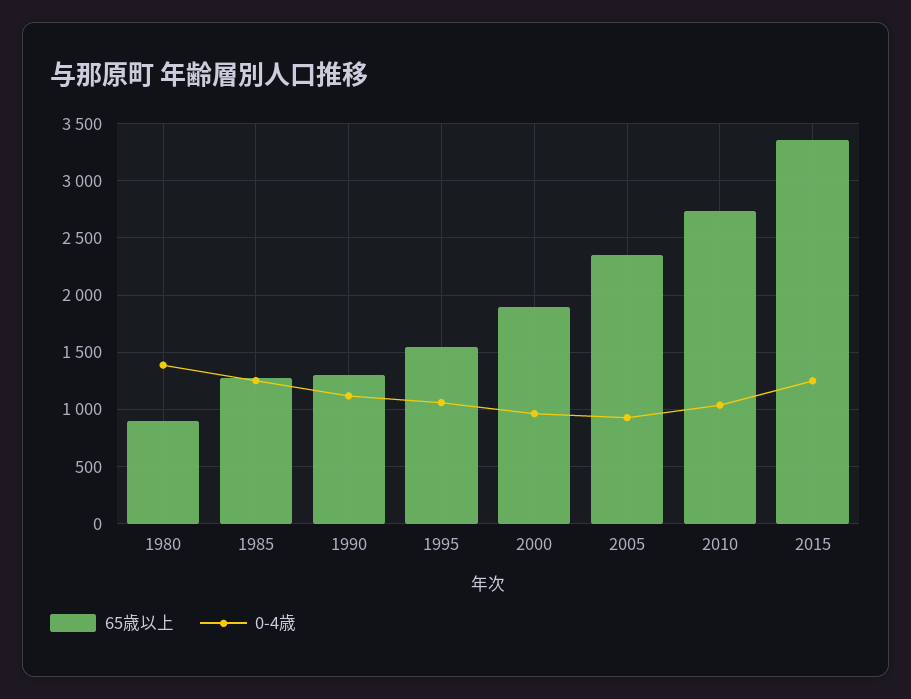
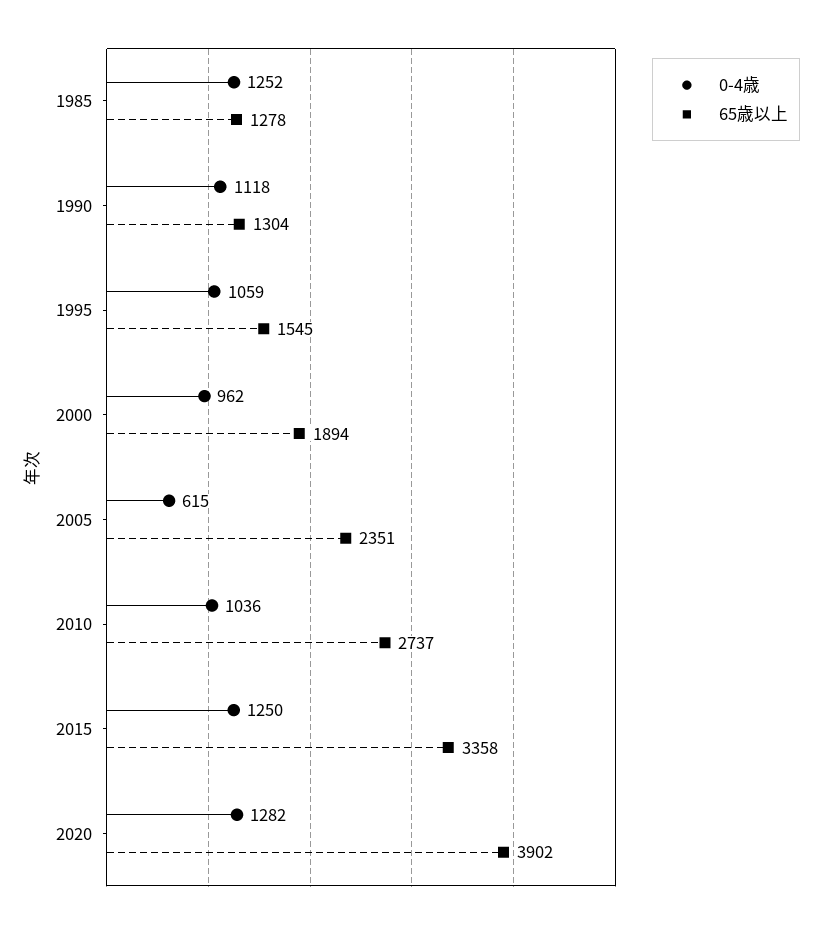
65歳以上, 1980: 900 -> none
0-4歳, 1980: 1400 -> none
0-4歳, 2005: 900 -> 615
0-4歳, 2020: none -> 1282
65歳以上, 2020: none -> 3902

